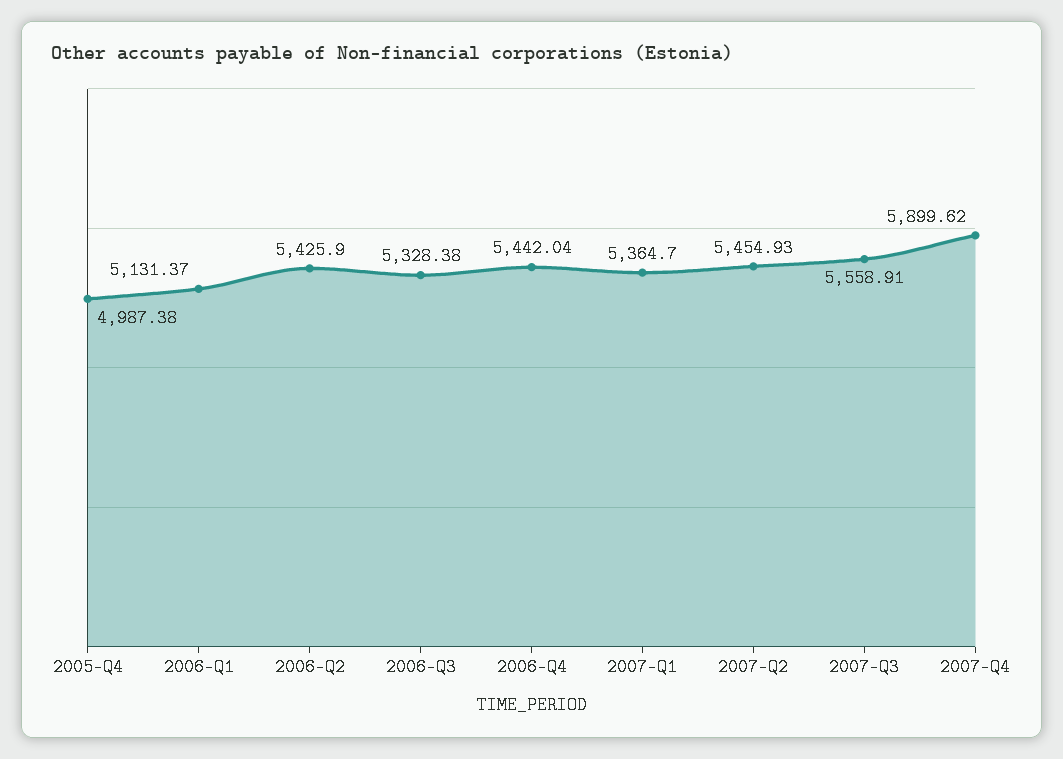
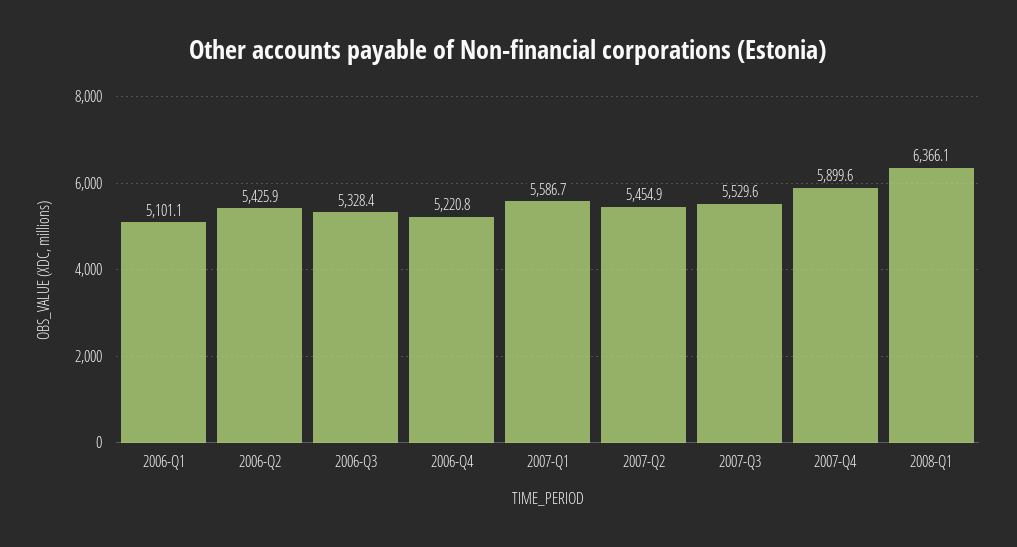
2005-Q4: 4987.38 -> none
2006-Q1: 5131.37 -> 5101.1
2006-Q4: 5442.04 -> 5220.8
2007-Q1: 5364.7 -> 5586.7
2007-Q3: 5558.91 -> 5529.6
2008-Q1: none -> 6366.1

